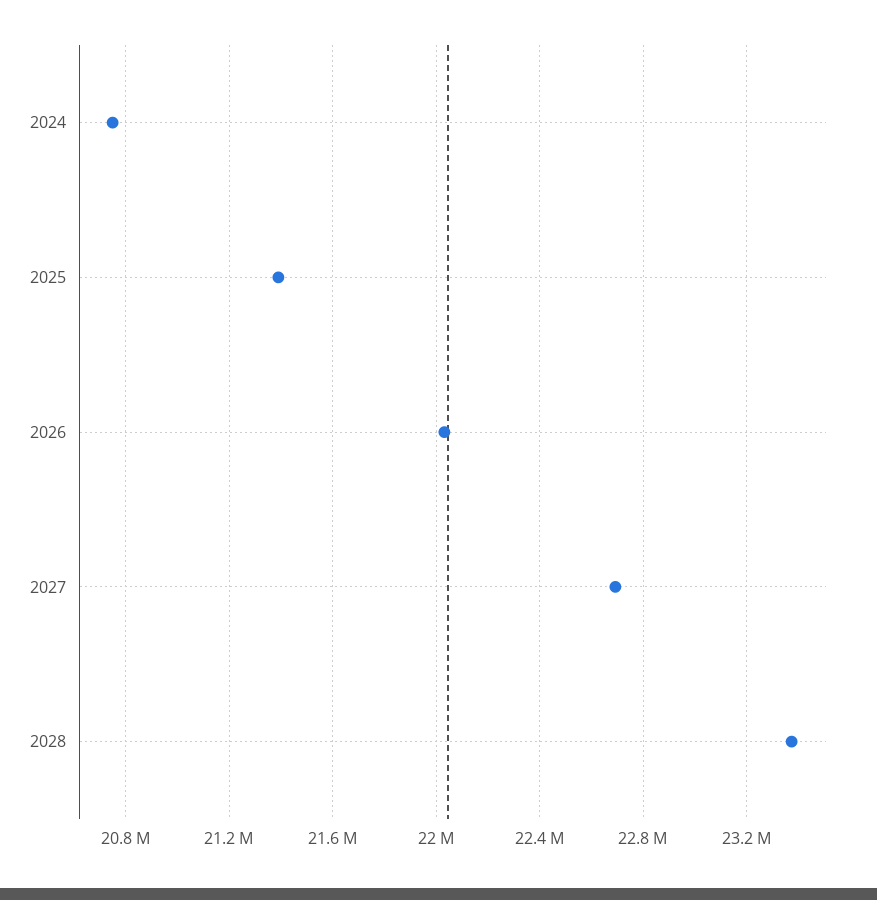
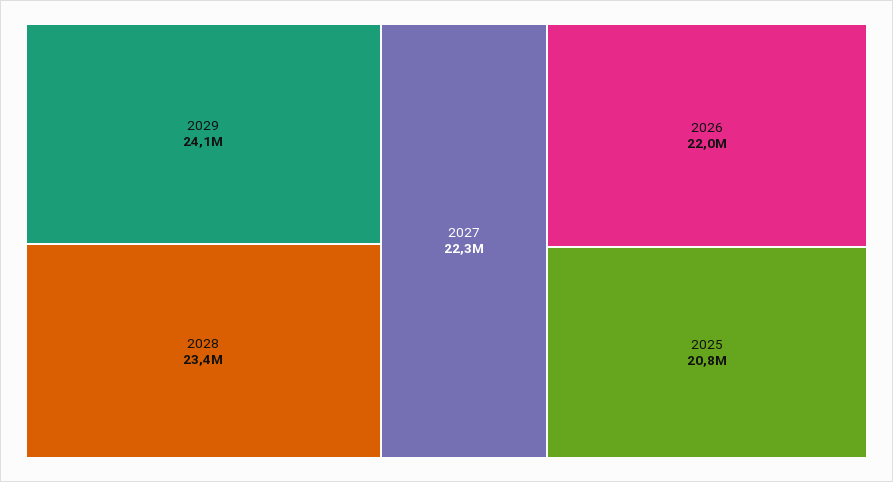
2024: 20750000 -> none
2025: 21400000 -> 20800000
2027: 22700000 -> 22300000
2029: none -> 24100000

